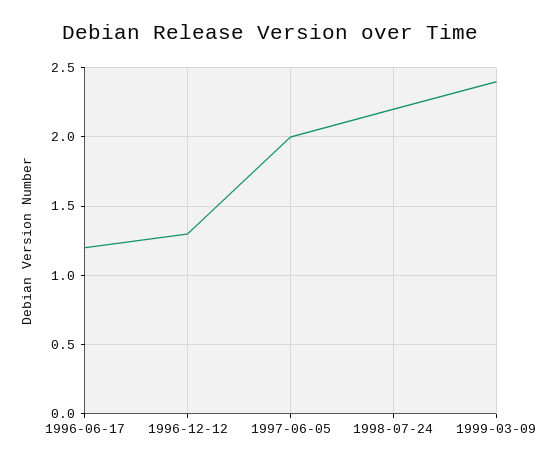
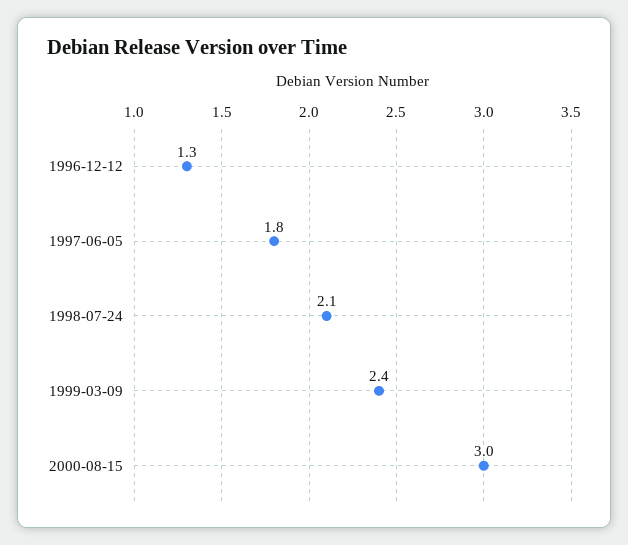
1996-06-17: 1.2 -> none
1997-06-05: 2 -> 1.8
1998-07-24: 2.2 -> 2.1
2000-08-15: none -> 3

